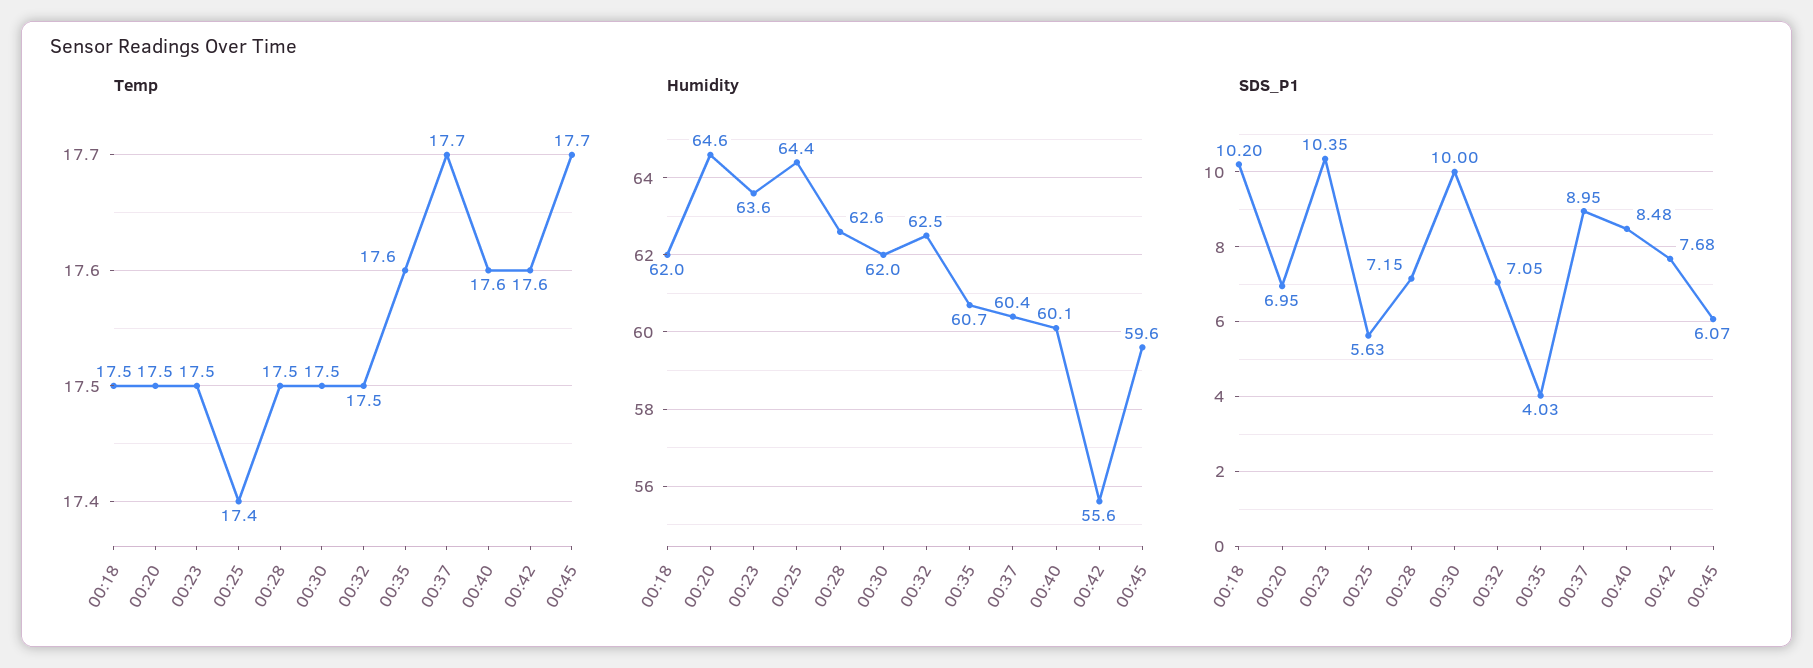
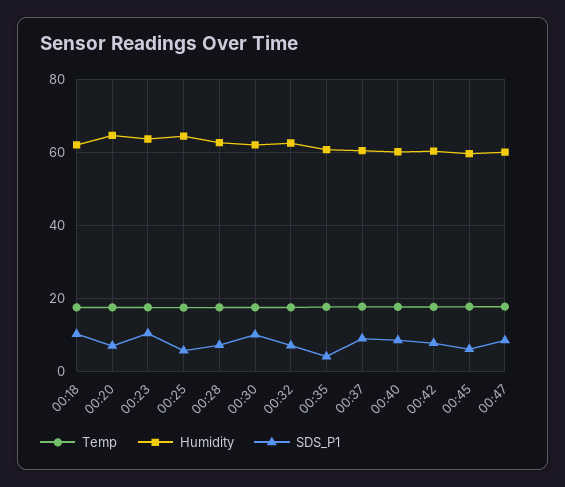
Humidity, 00:42: 55.6 -> 60
Temp, 00:47: none -> 18
Humidity, 00:47: none -> 60
SDS_P1, 00:47: none -> 8

